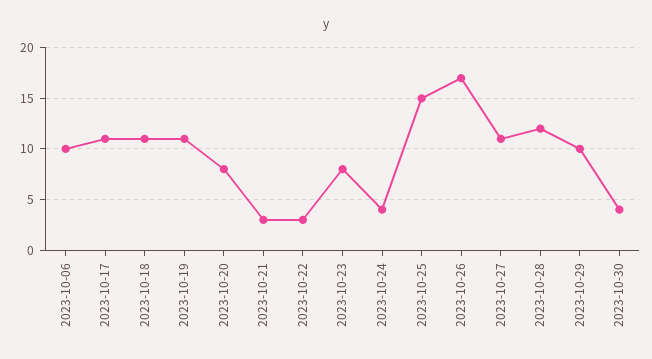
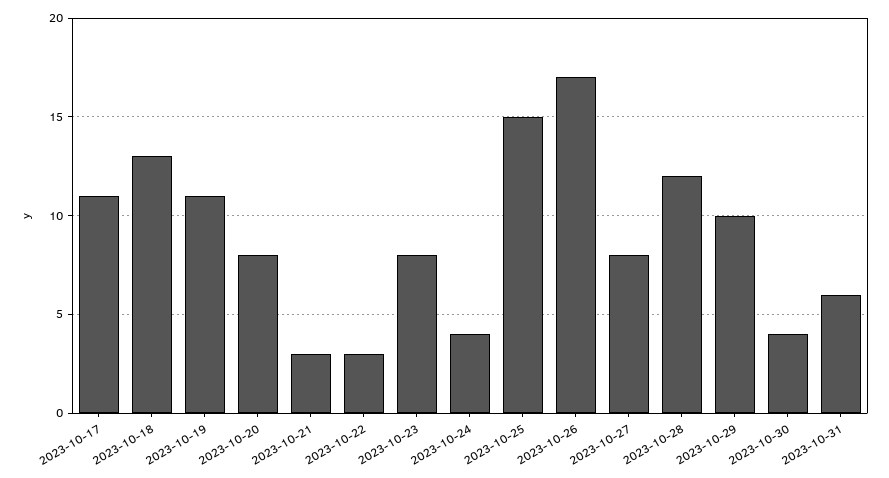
2023-10-06: 10 -> none
2023-10-18: 11 -> 13
2023-10-27: 11 -> 8
2023-10-31: none -> 6

